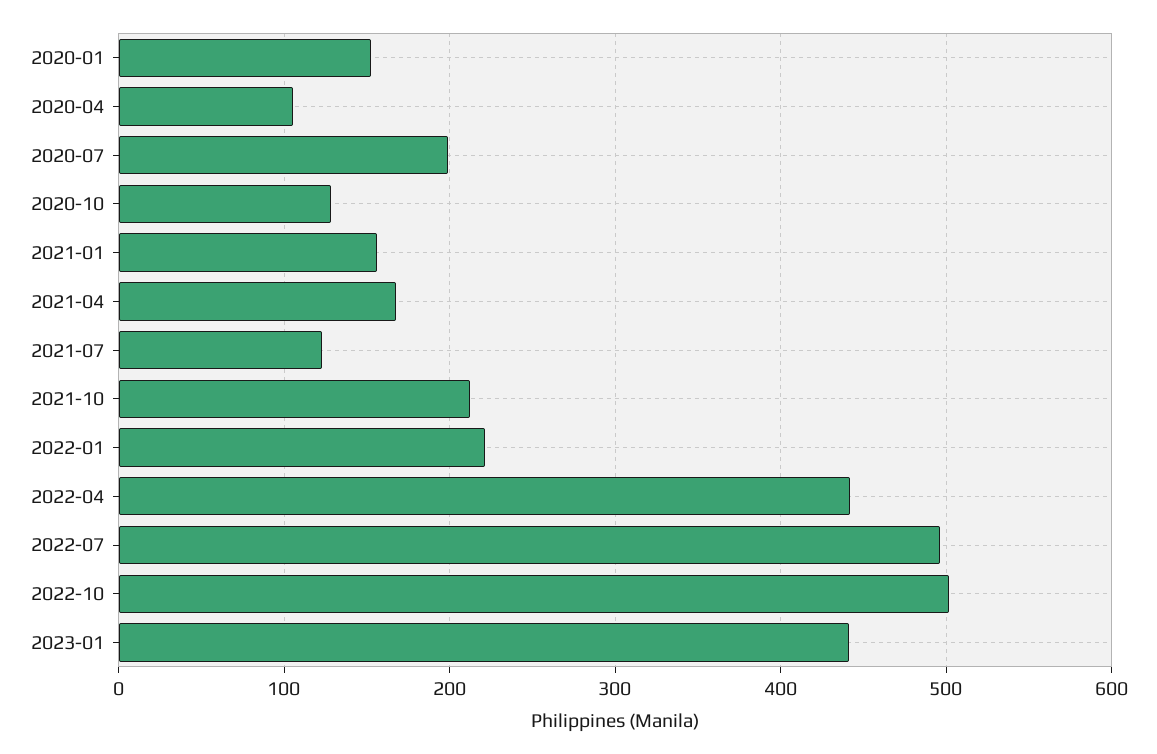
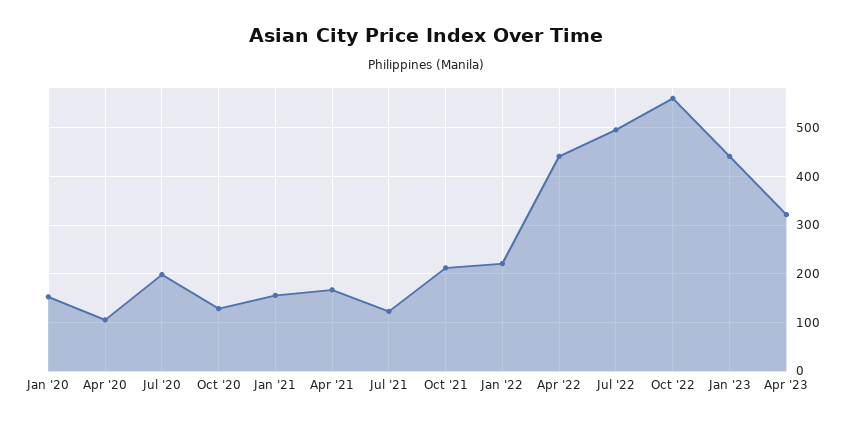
2022-10: 500 -> 560
Apr '23: none -> 320

